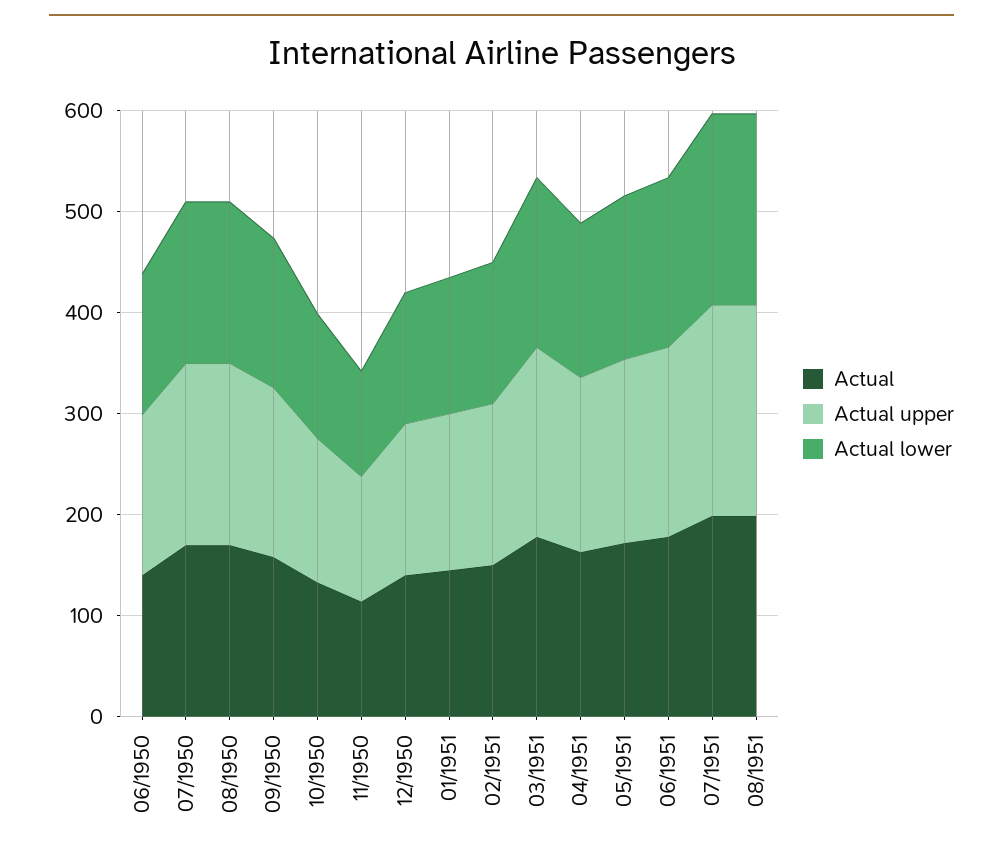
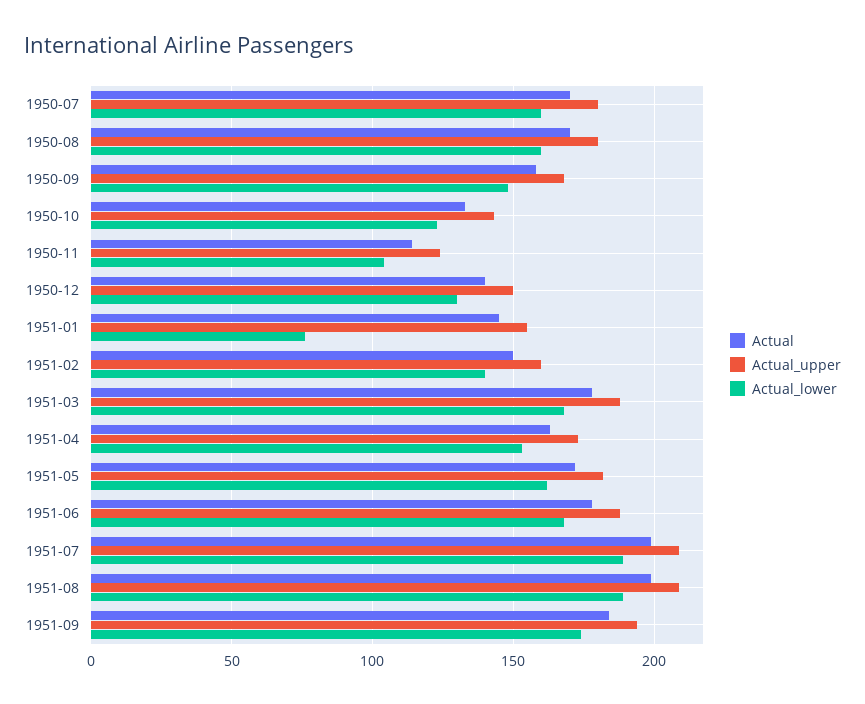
Actual, 06/1950: 140 -> none
Actual upper, 06/1950: 160 -> none
Actual lower, 06/1950: 140 -> none
Actual lower, 01/1951: 140 -> 75
Actual, 1951-09: none -> 185
Actual upper, 1951-09: none -> 195
Actual lower, 1951-09: none -> 175

